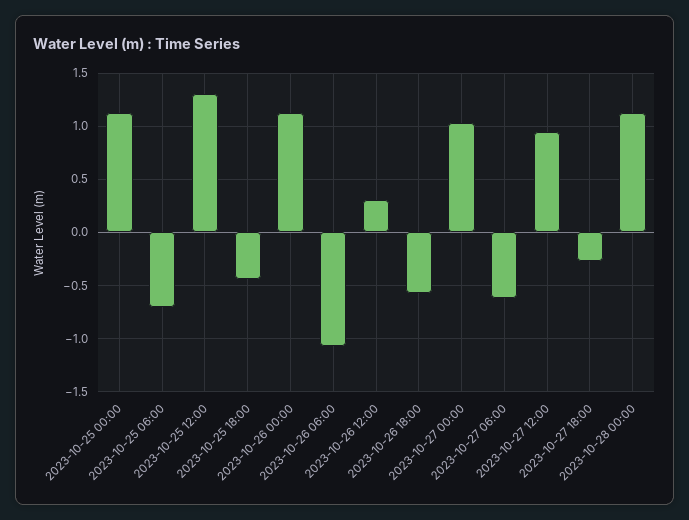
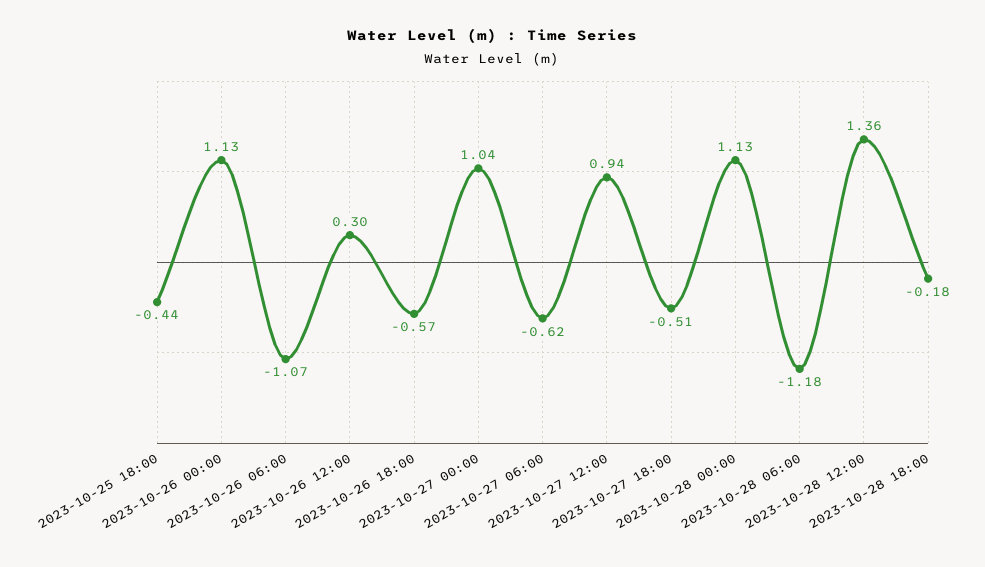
2023-10-25 00:00: 1.1 -> none
2023-10-25 06:00: -0.7 -> none
2023-10-25 12:00: 1.3 -> none
2023-10-27 18:00: -0.3 -> -0.51
2023-10-28 06:00: none -> -1.18
2023-10-28 12:00: none -> 1.36
2023-10-28 18:00: none -> -0.18

